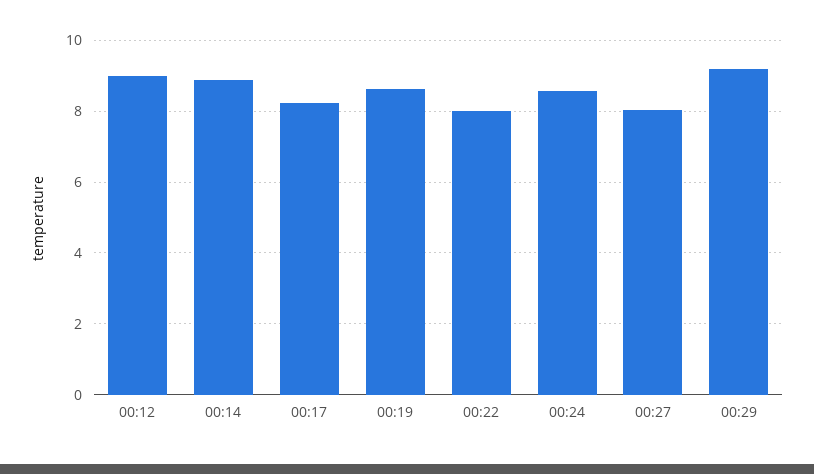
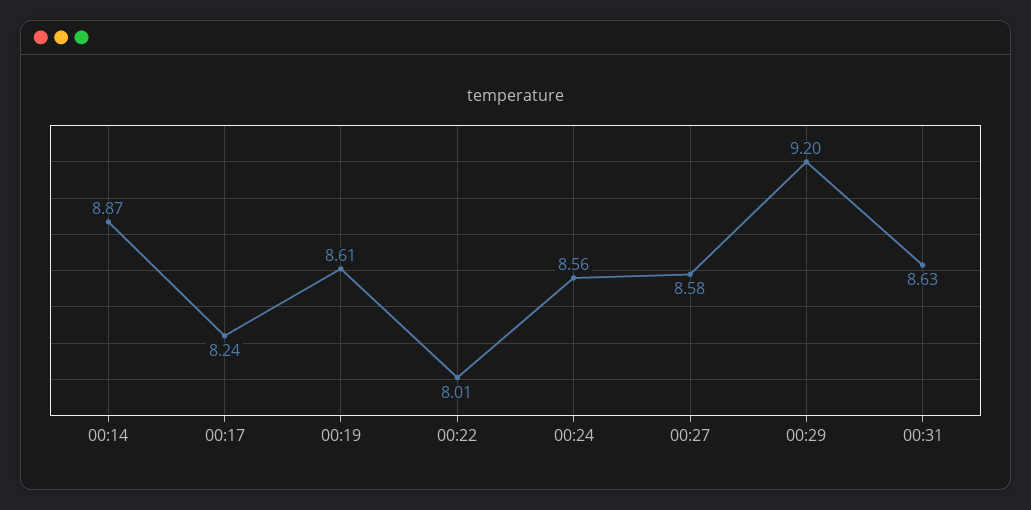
00:12: 9 -> none
00:27: 8 -> 8.58
00:31: none -> 8.63

